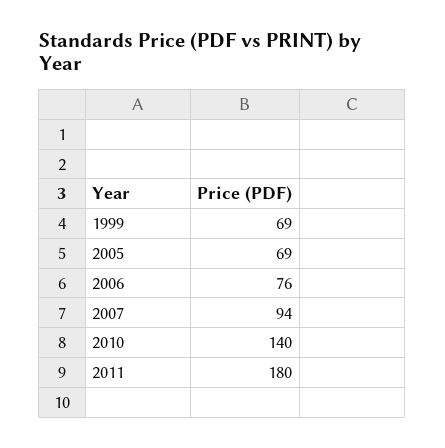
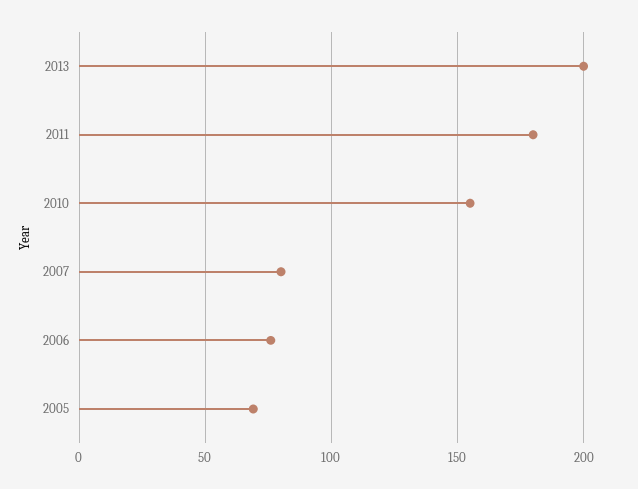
1999: 69 -> none
2007: 94 -> 80
2010: 140 -> 155
2013: none -> 200

